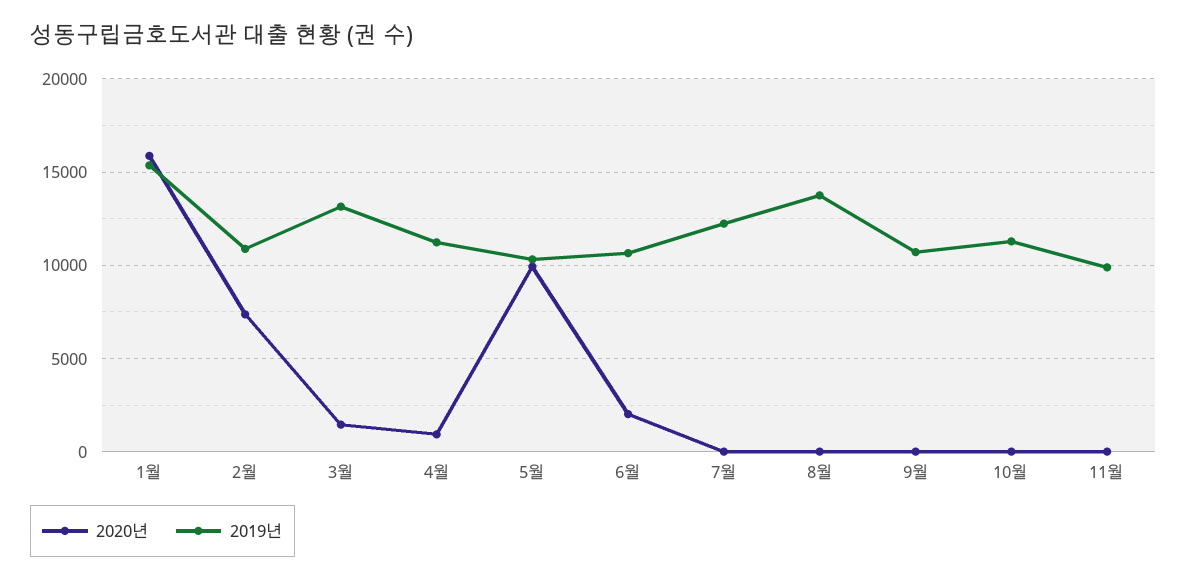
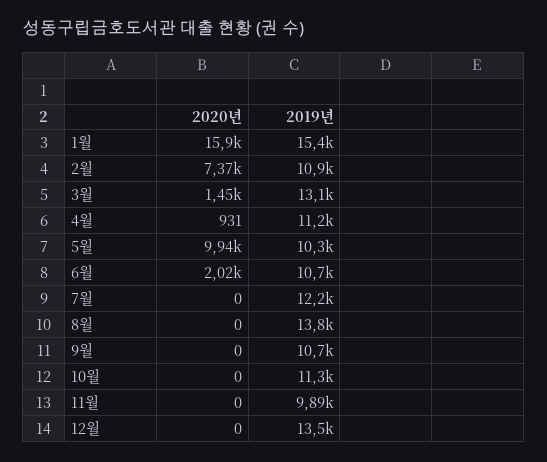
2020년, 12월: none -> 0
2019년, 12월: none -> 13500

